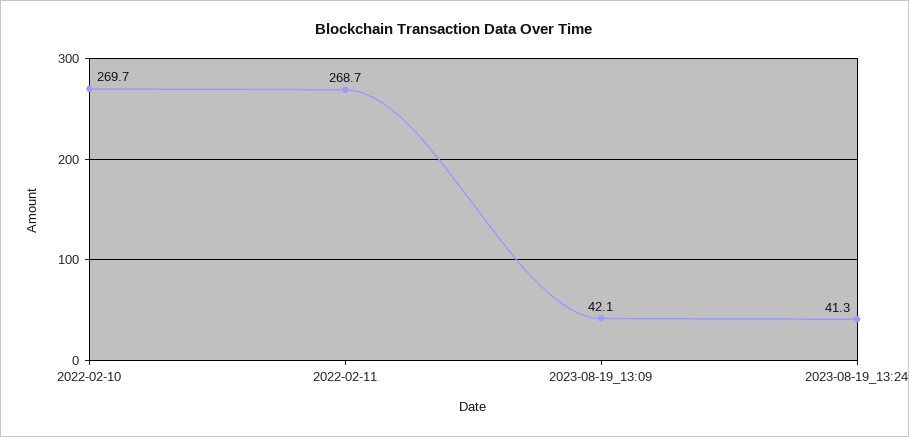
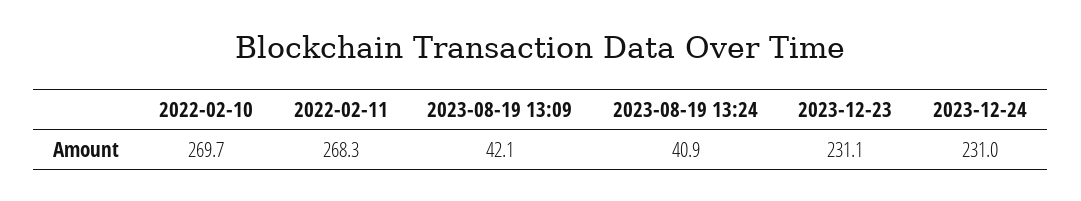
2022-02-11: 268.7 -> 268.3
2023-08-19_13:24: 41.3 -> 40.9
2023-12-23: none -> 231.1
2023-12-24: none -> 231

